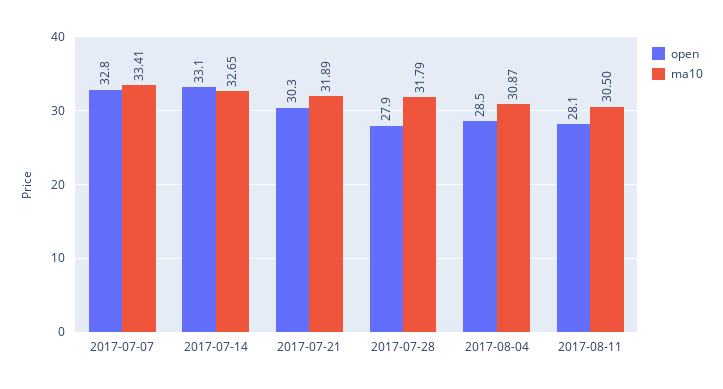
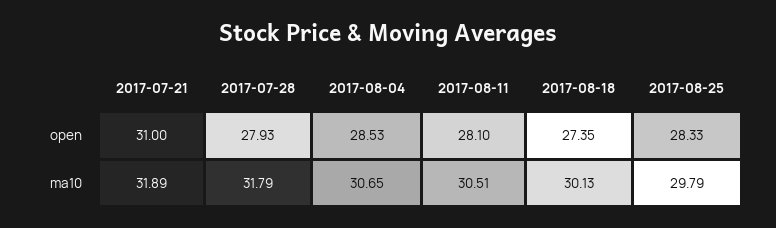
open, 2017-07-07: 32.8 -> none
ma10, 2017-07-07: 33.41 -> none
open, 2017-07-14: 33.1 -> none
ma10, 2017-07-14: 32.65 -> none
open, 2017-07-21: 30.3 -> 31
ma10, 2017-08-04: 30.87 -> 30.65
ma10, 2017-08-11: 30.5 -> 30.51
open, 2017-08-18: none -> 27.35
open, 2017-08-25: none -> 28.33
ma10, 2017-08-18: none -> 30.13
ma10, 2017-08-25: none -> 29.79

